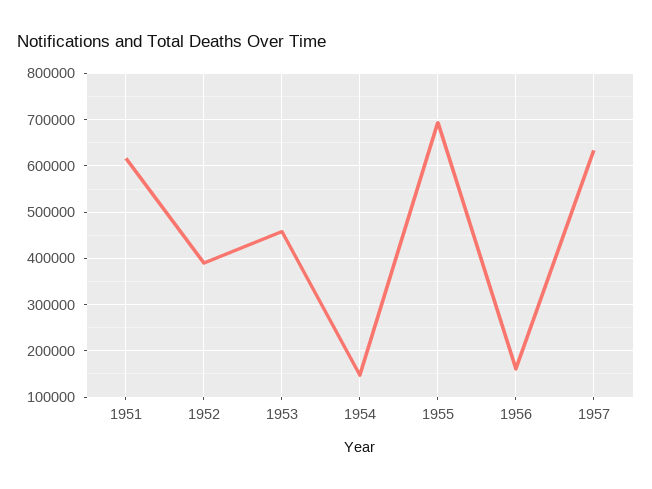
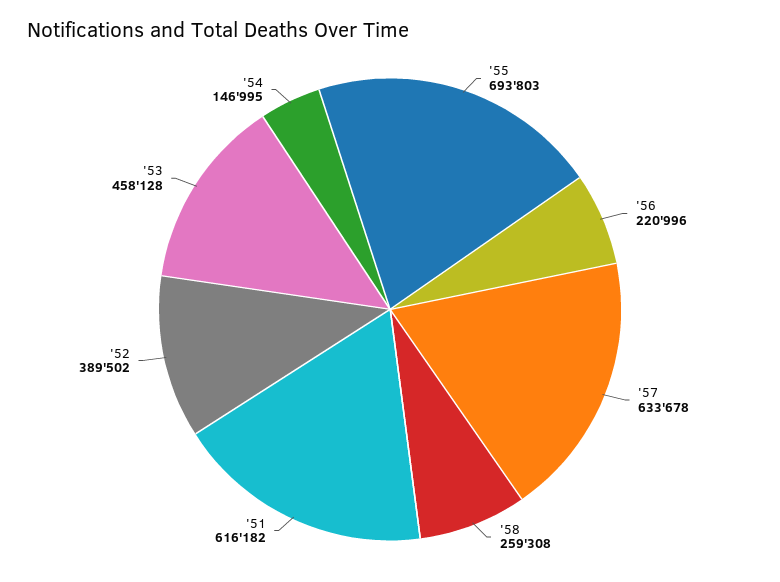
1956: 160000 -> 220996
'58: none -> 259308

